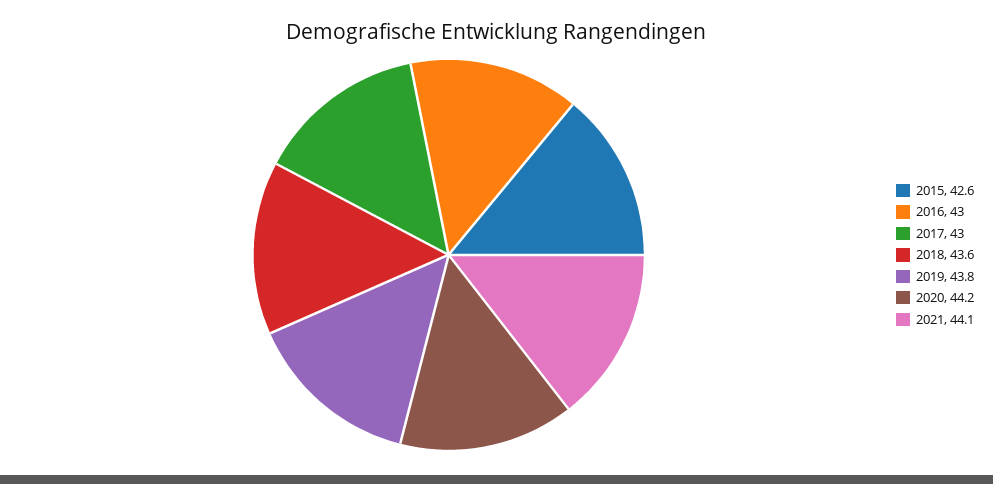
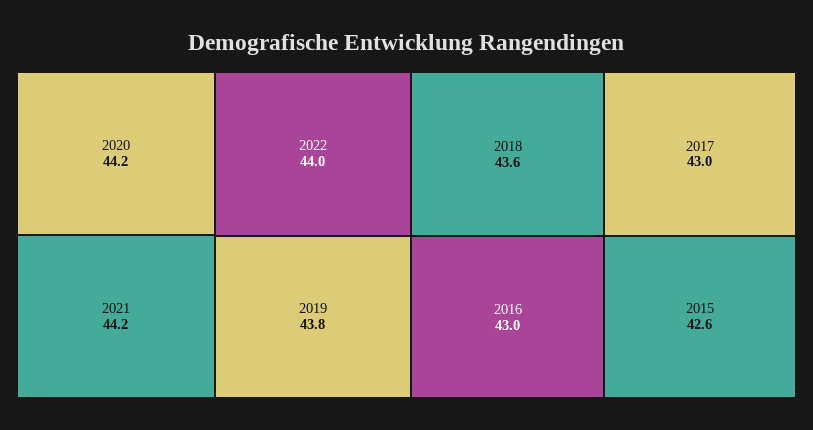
2021: 44.1 -> 44.2
2022: none -> 44

